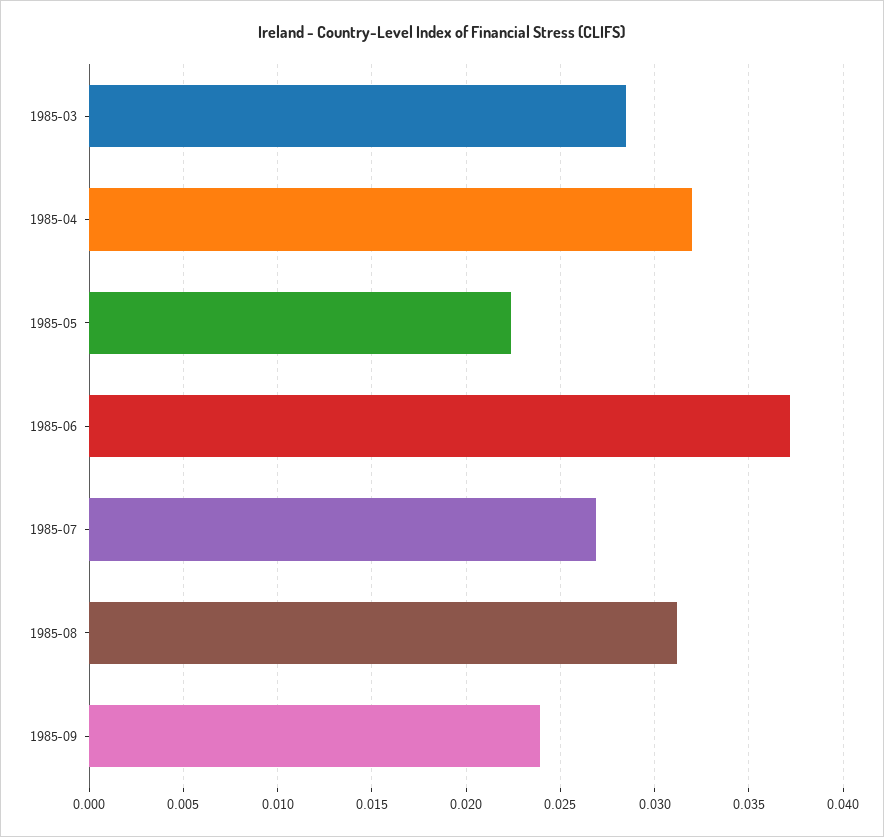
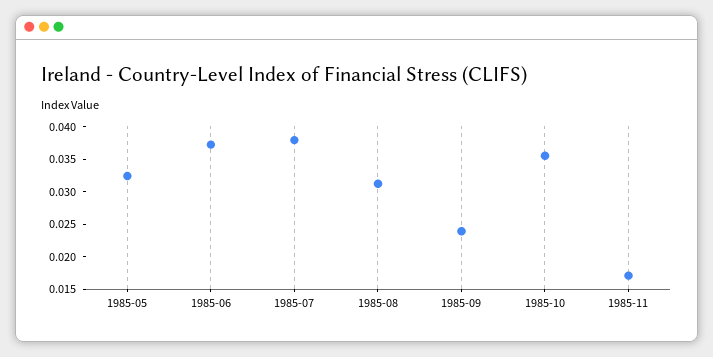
1985-03: 0.0285 -> none
1985-04: 0.032 -> none
1985-05: 0.0225 -> 0.0325
1985-07: 0.027 -> 0.0375
1985-10: none -> 0.035
1985-11: none -> 0.0175

